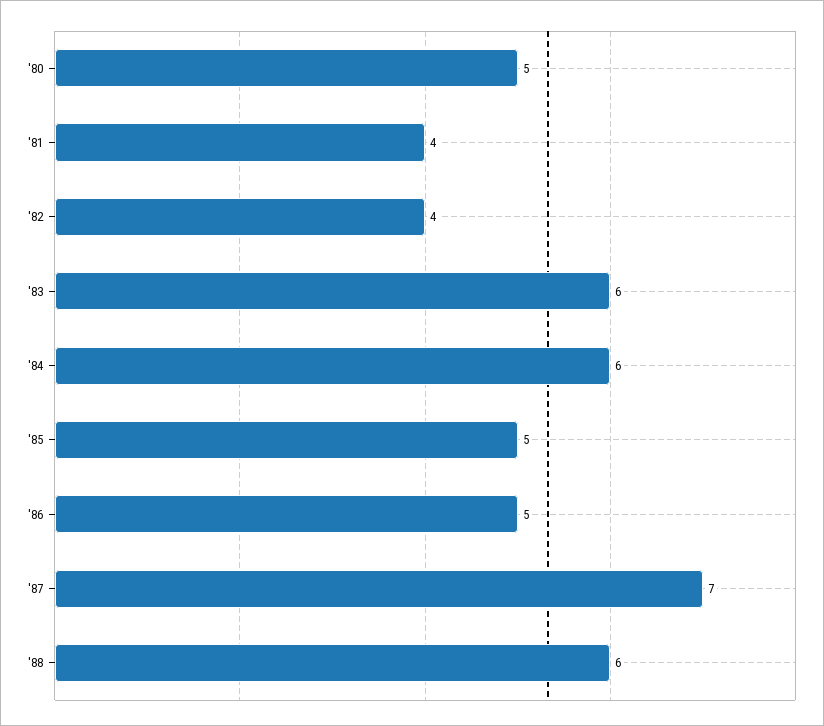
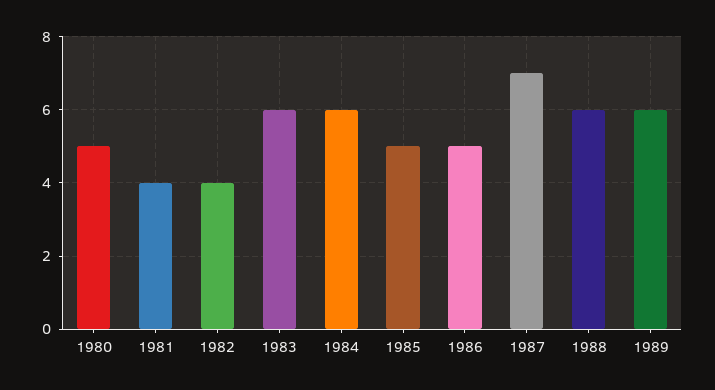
1989: none -> 6

